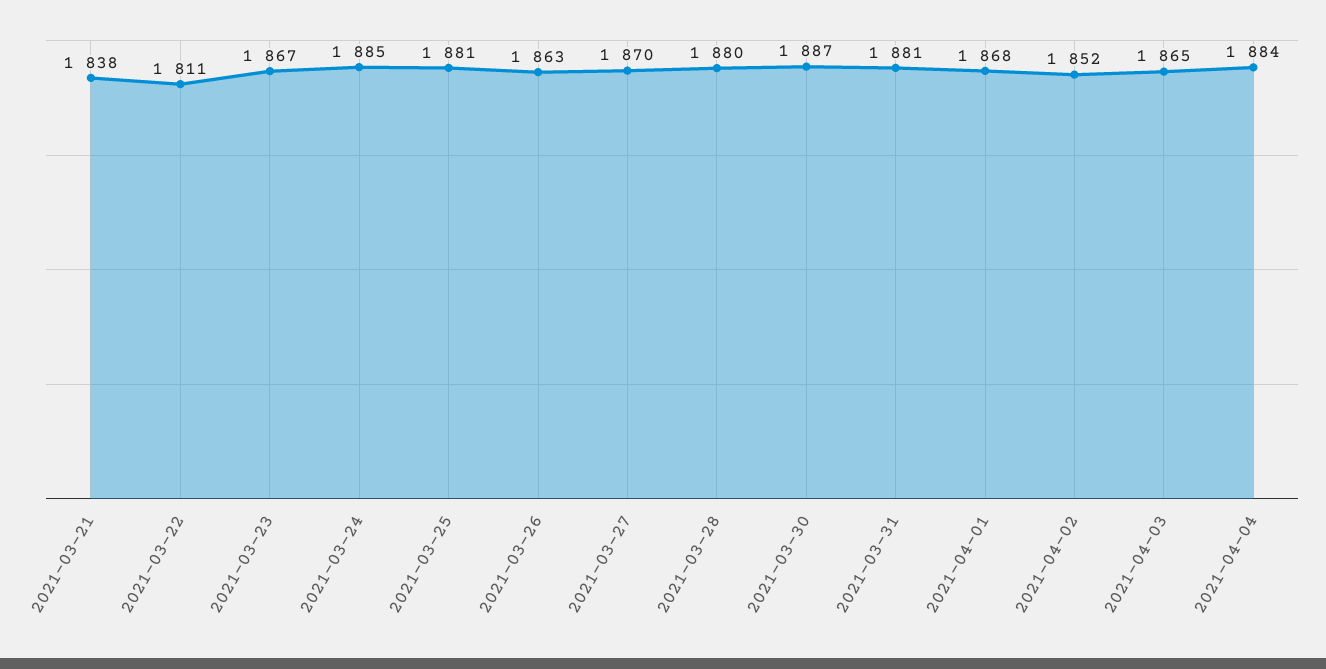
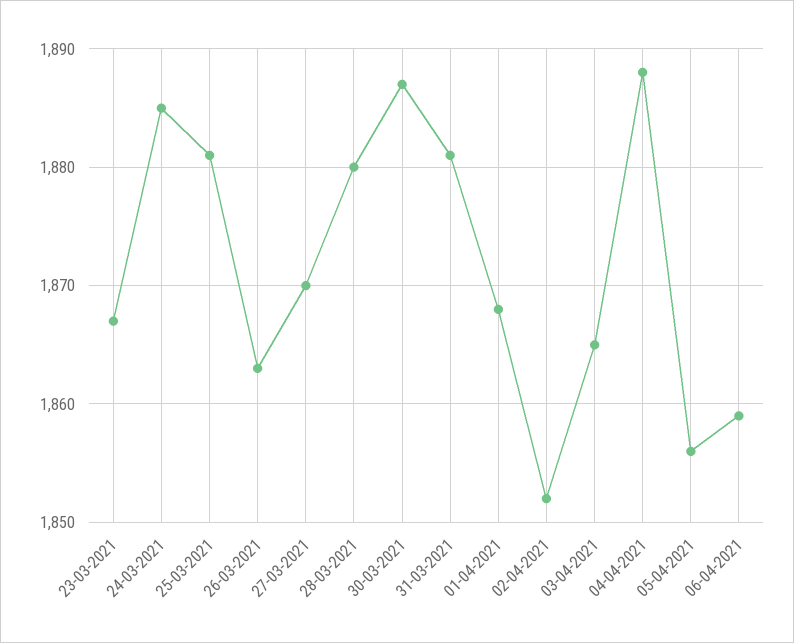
2021-03-21: 1838 -> none
2021-03-22: 1811 -> none
2021-04-04: 1884 -> 1888
05-04-2021: none -> 1856
06-04-2021: none -> 1859

